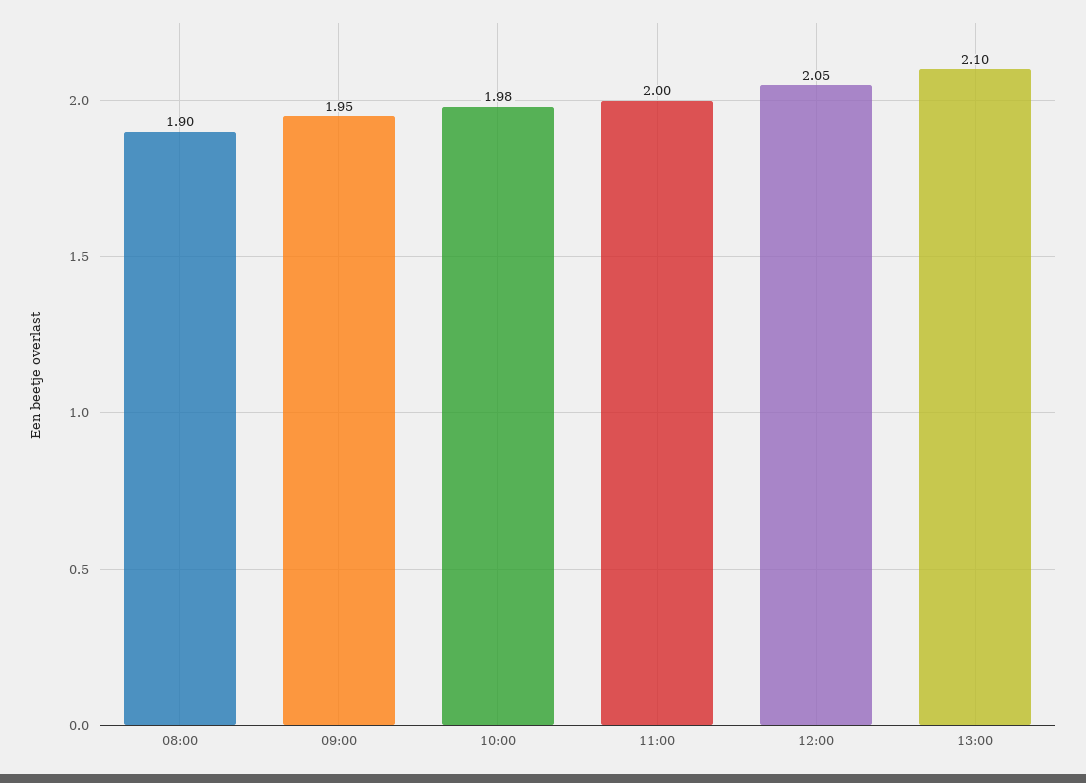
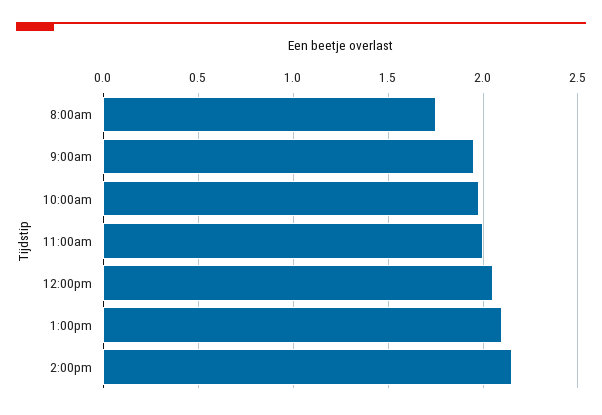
08:00: 1.9 -> 1.75
2:00pm: none -> 2.15

